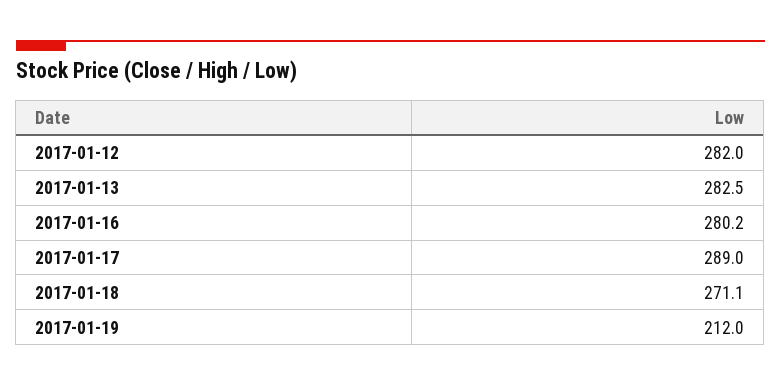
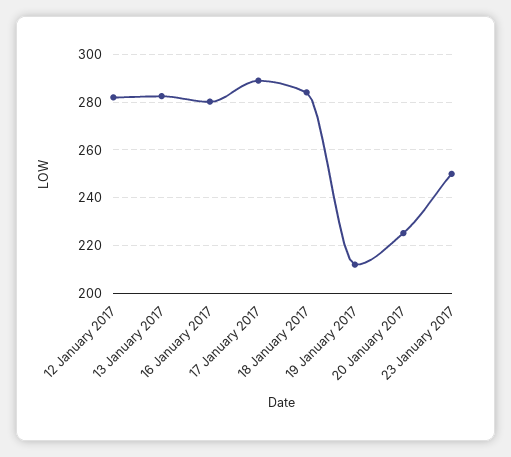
2017-01-18: 271.1 -> 285
20 January 2017: none -> 225
23 January 2017: none -> 250

